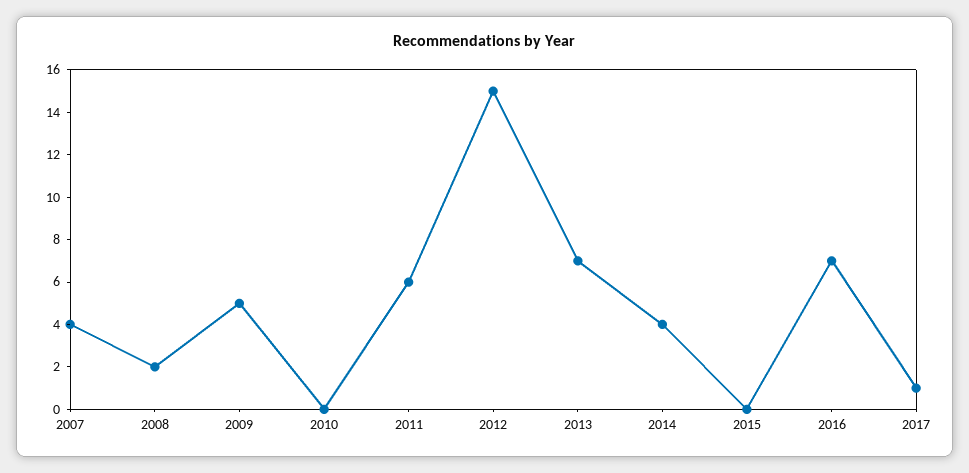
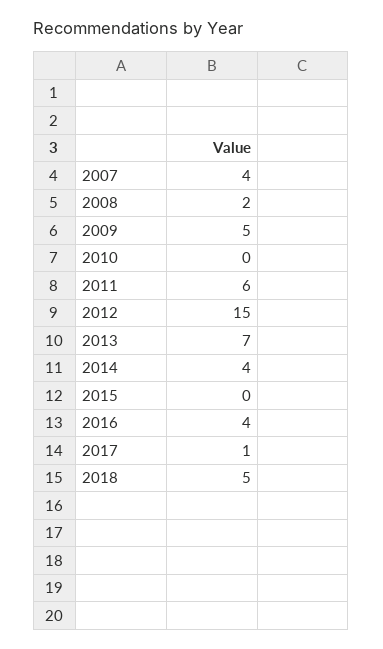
2016: 7 -> 4
2018: none -> 5

